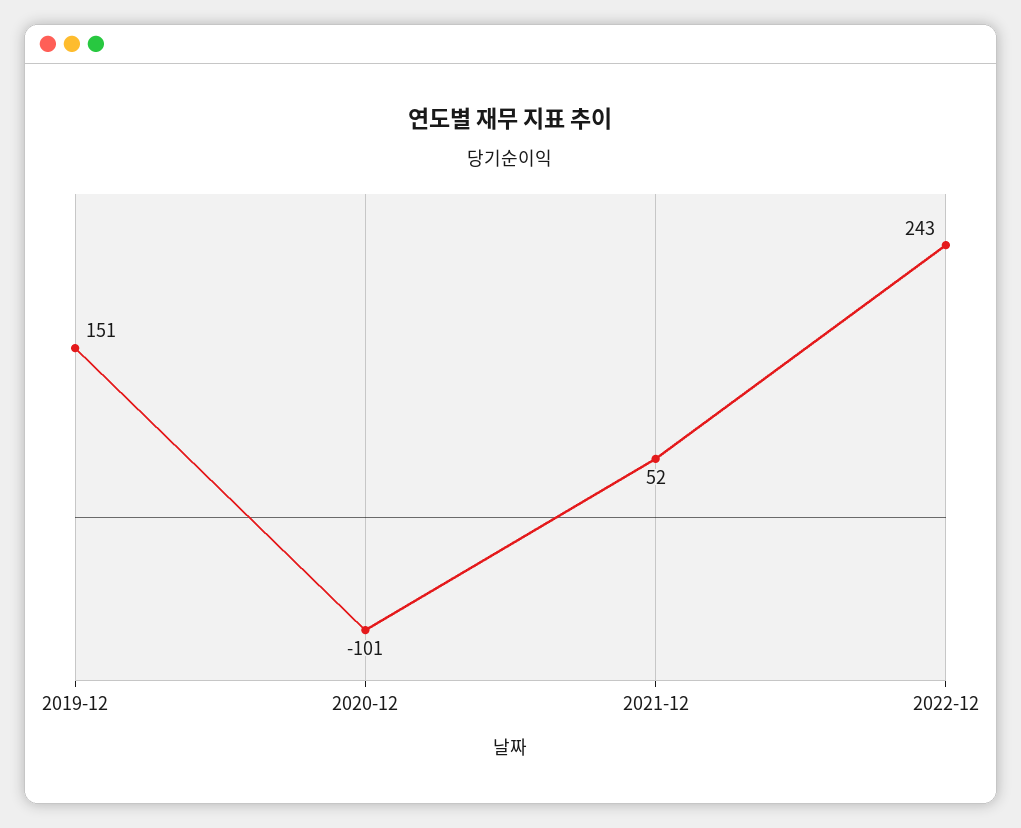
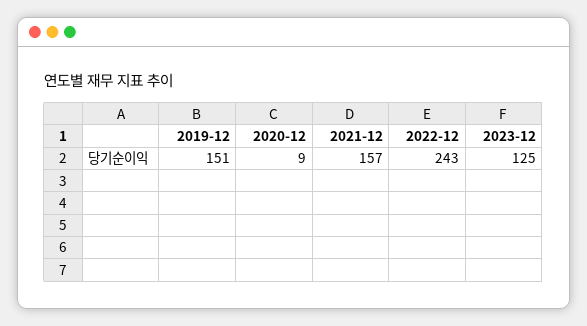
2020-12: -101 -> 9
2021-12: 52 -> 157
2023-12: none -> 125

